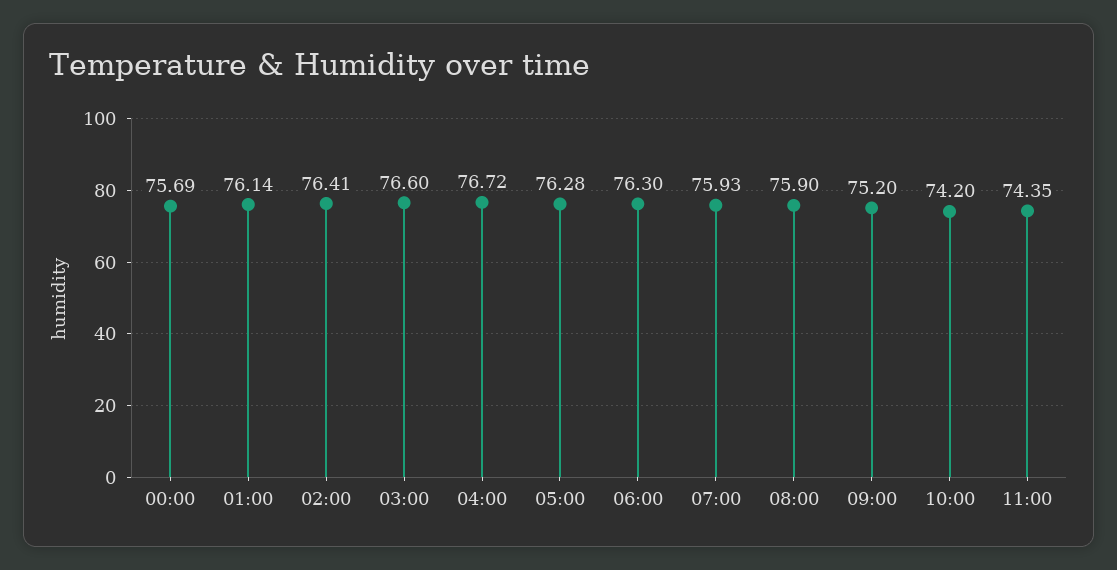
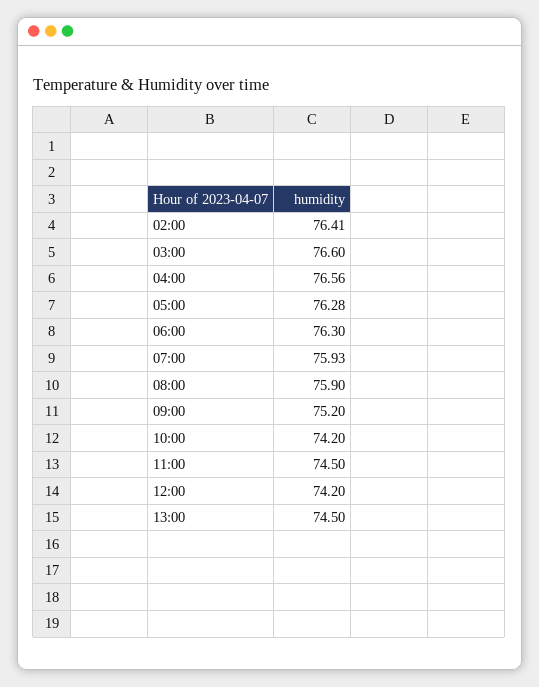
00:00: 75.69 -> none
01:00: 76.14 -> none
04:00: 76.72 -> 76.56
11:00: 74.35 -> 74.5
12:00: none -> 74.2
13:00: none -> 74.5

